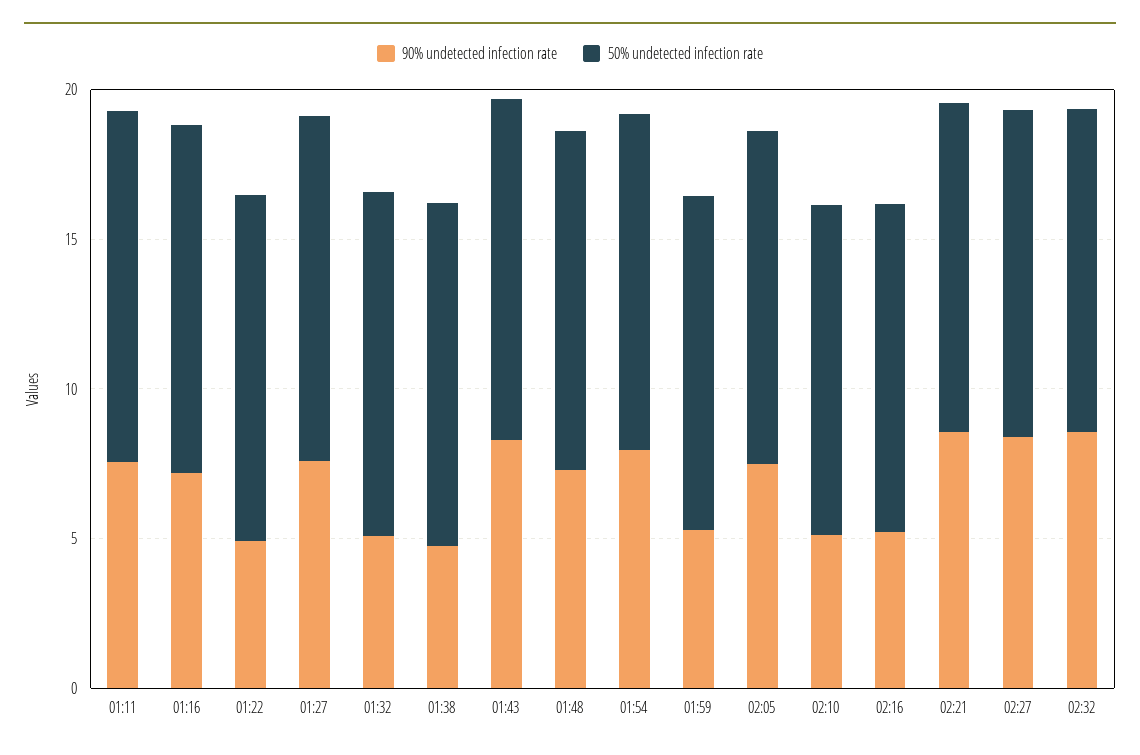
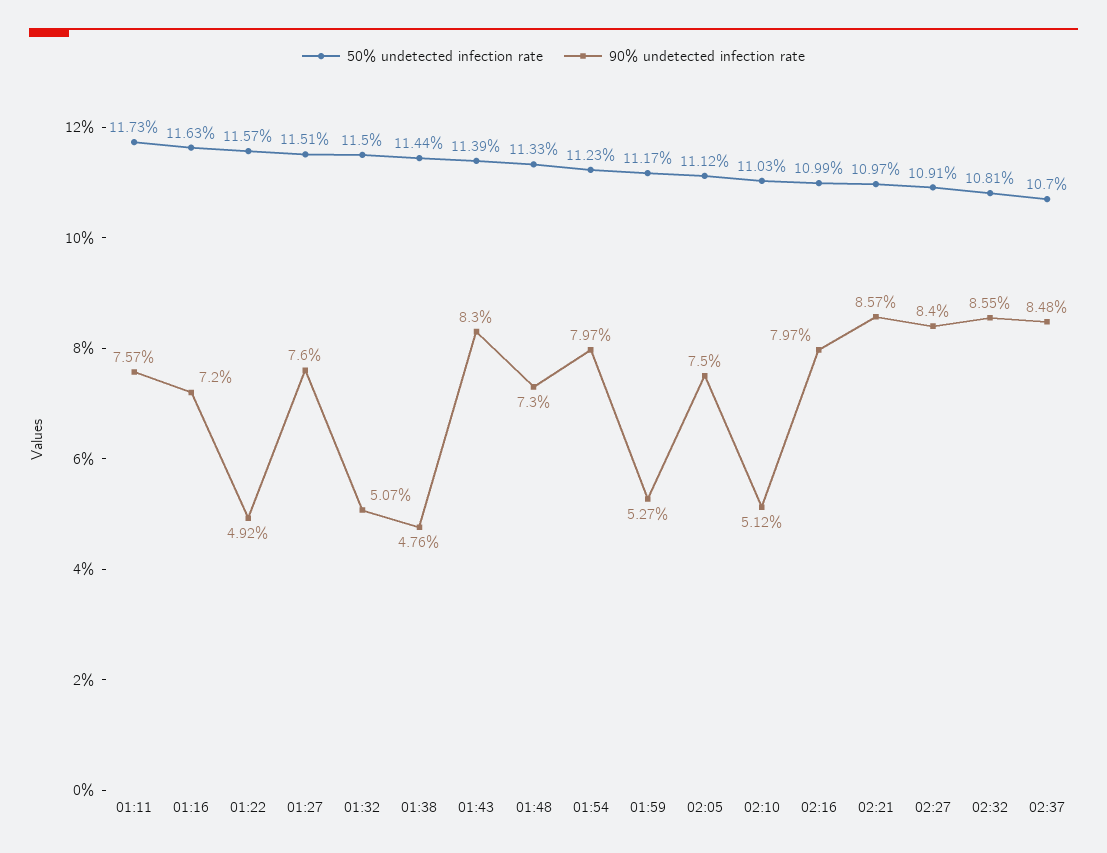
90% undetected infection rate, 02:16: 5 -> 7.97
50% undetected infection rate, 02:37: none -> 10.7
90% undetected infection rate, 02:37: none -> 8.48

